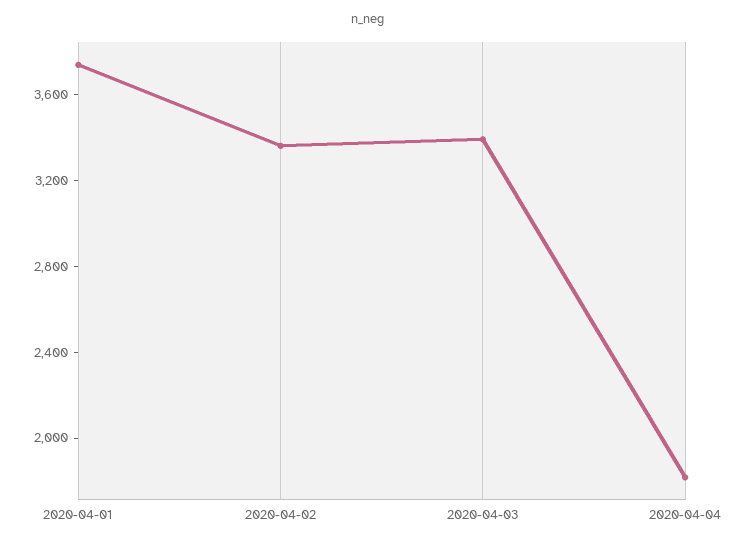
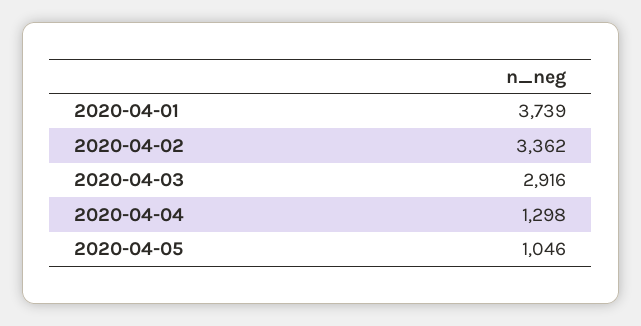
2020-04-03: 3400 -> 2916
2020-04-04: 1800 -> 1298
2020-04-05: none -> 1046

